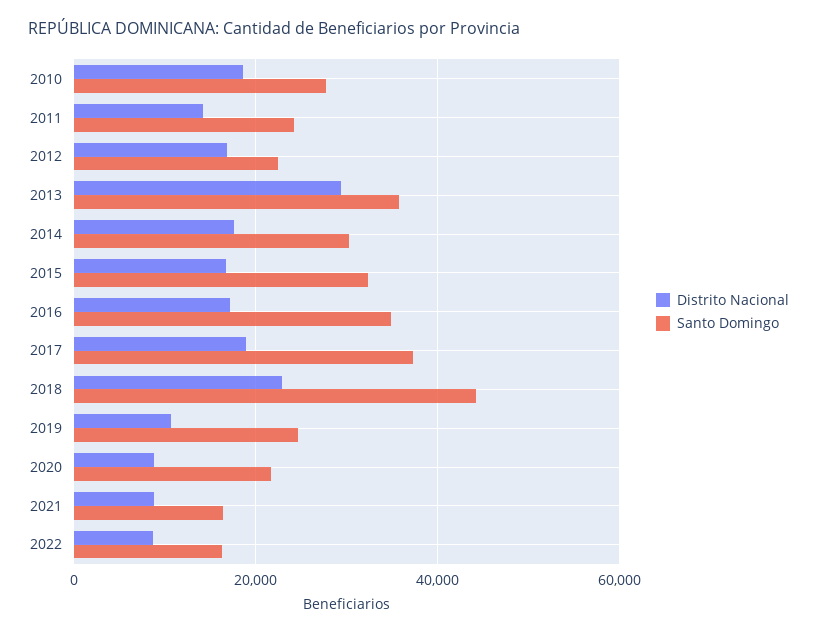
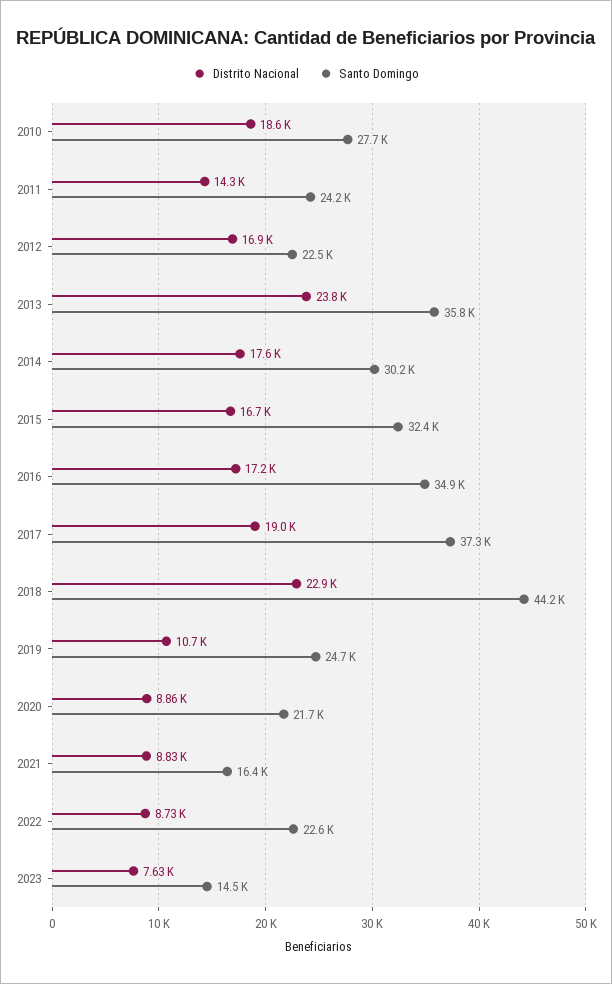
Distrito Nacional, 2013: 30000 -> 23800
Santo Domingo, 2022: 16000 -> 22600
Distrito Nacional, 2023: none -> 7630
Santo Domingo, 2023: none -> 14500

